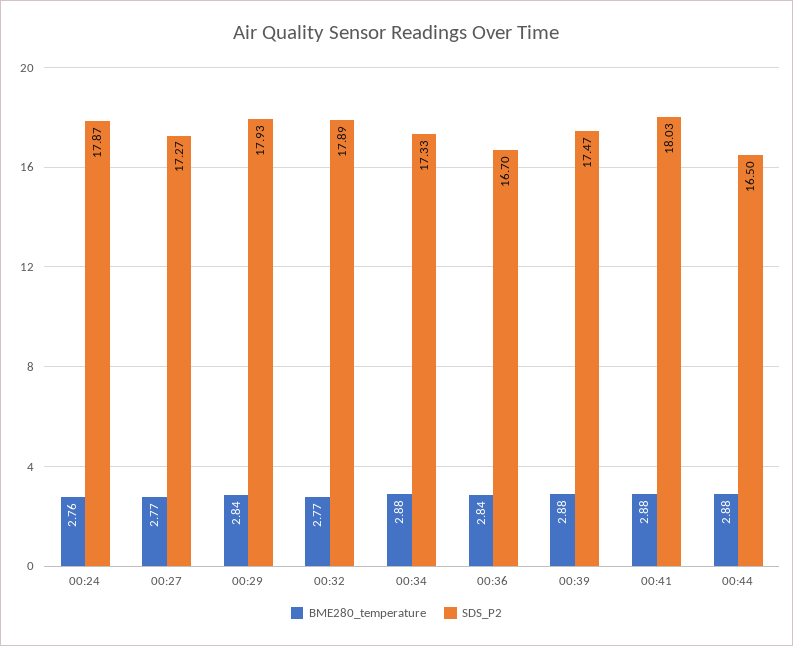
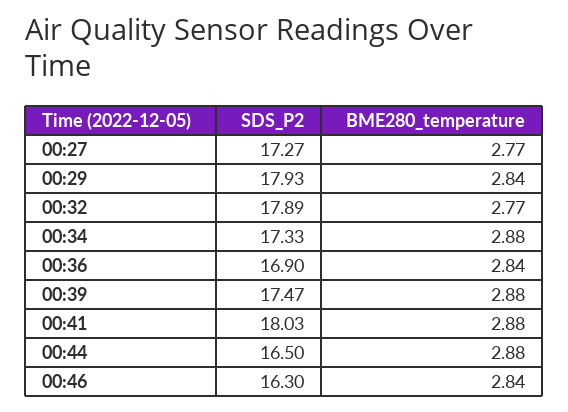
BME280_temperature, 00:24: 2.76 -> none
SDS_P2, 00:24: 17.87 -> none
SDS_P2, 00:36: 16.7 -> 16.9
SDS_P2, 00:46: none -> 16.3
BME280_temperature, 00:46: none -> 2.84

